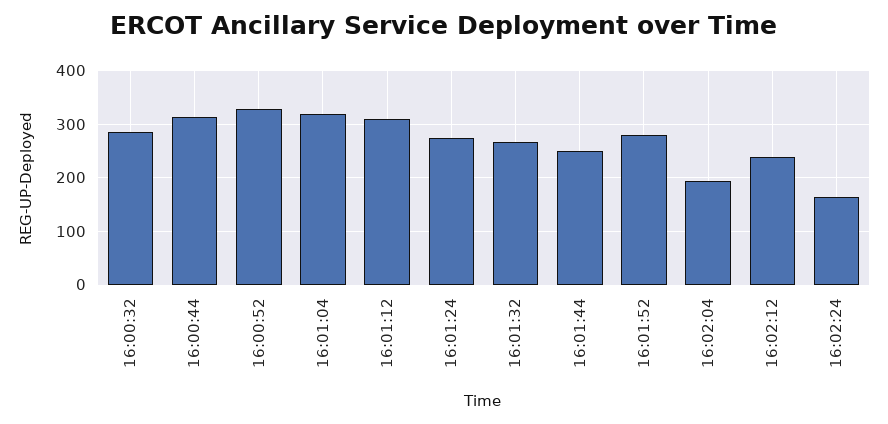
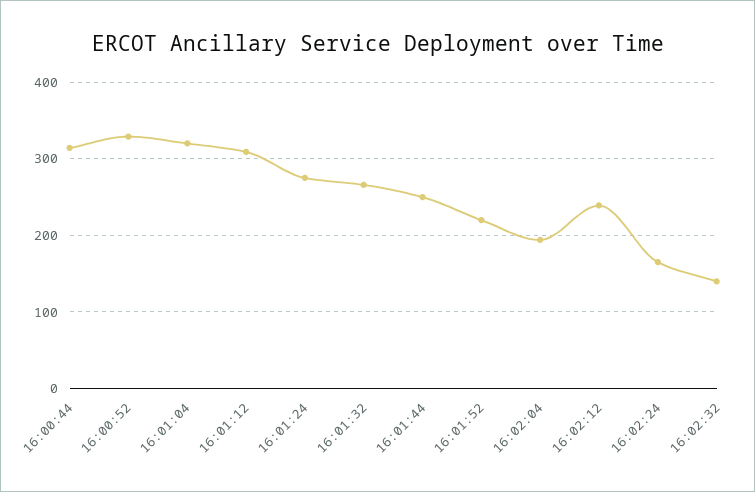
16:00:32: 280 -> none
16:01:52: 280 -> 220
16:02:32: none -> 140

